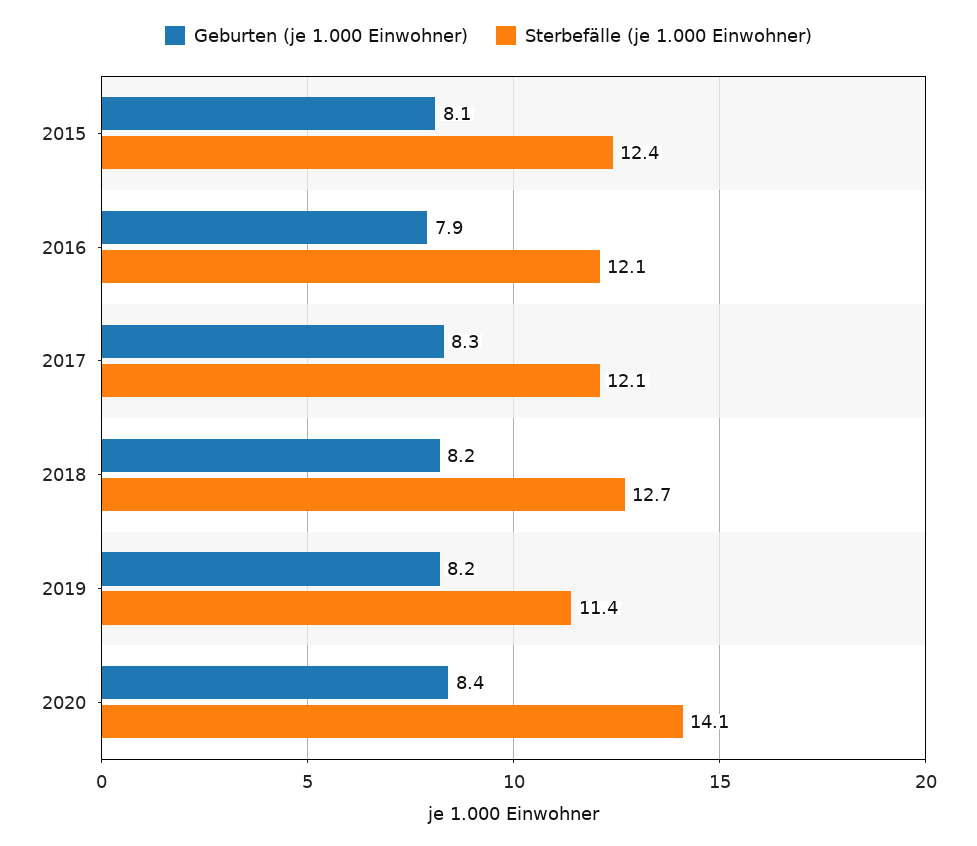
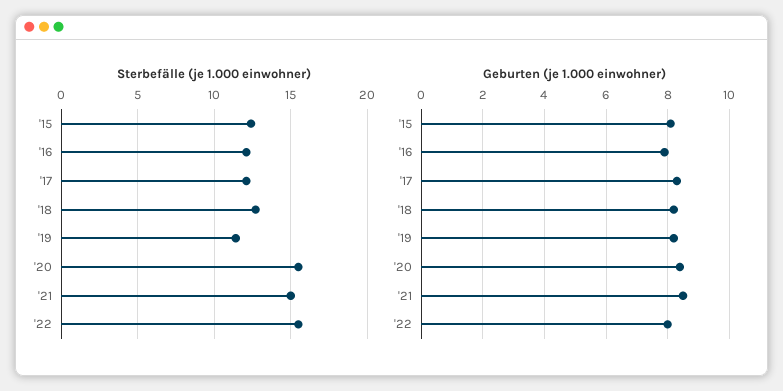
Sterbefälle (je 1.000 Einwohner), 2020: 14.1 -> 15.5
Sterbefälle (je 1.000 Einwohner), '21: none -> 15
Sterbefälle (je 1.000 Einwohner), '22: none -> 15.5
Geburten (je 1.000 Einwohner), '21: none -> 8.5
Geburten (je 1.000 Einwohner), '22: none -> 8

